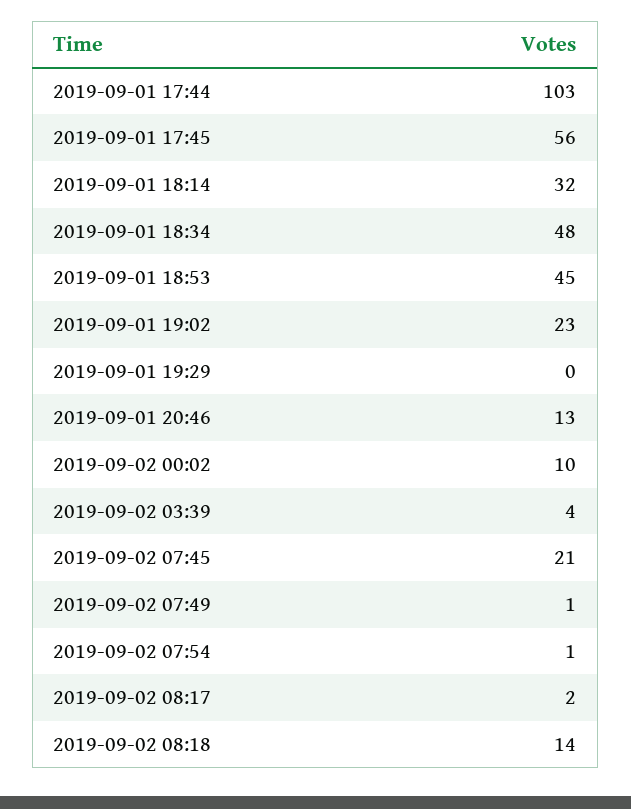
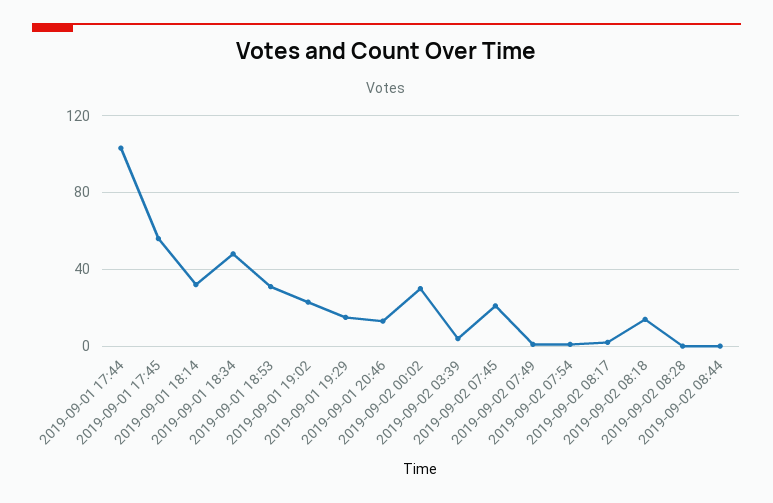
2019-09-01 18:53: 45 -> 30
2019-09-01 19:29: 0 -> 15
2019-09-02 00:02: 10 -> 30
2019-09-02 08:28: none -> 0
2019-09-02 08:44: none -> 0

